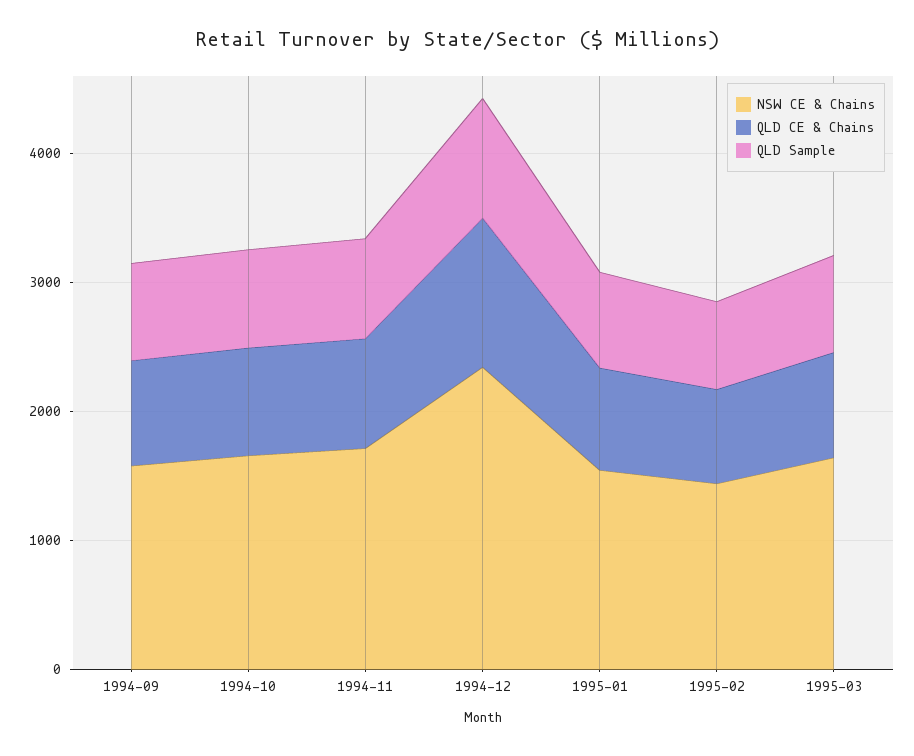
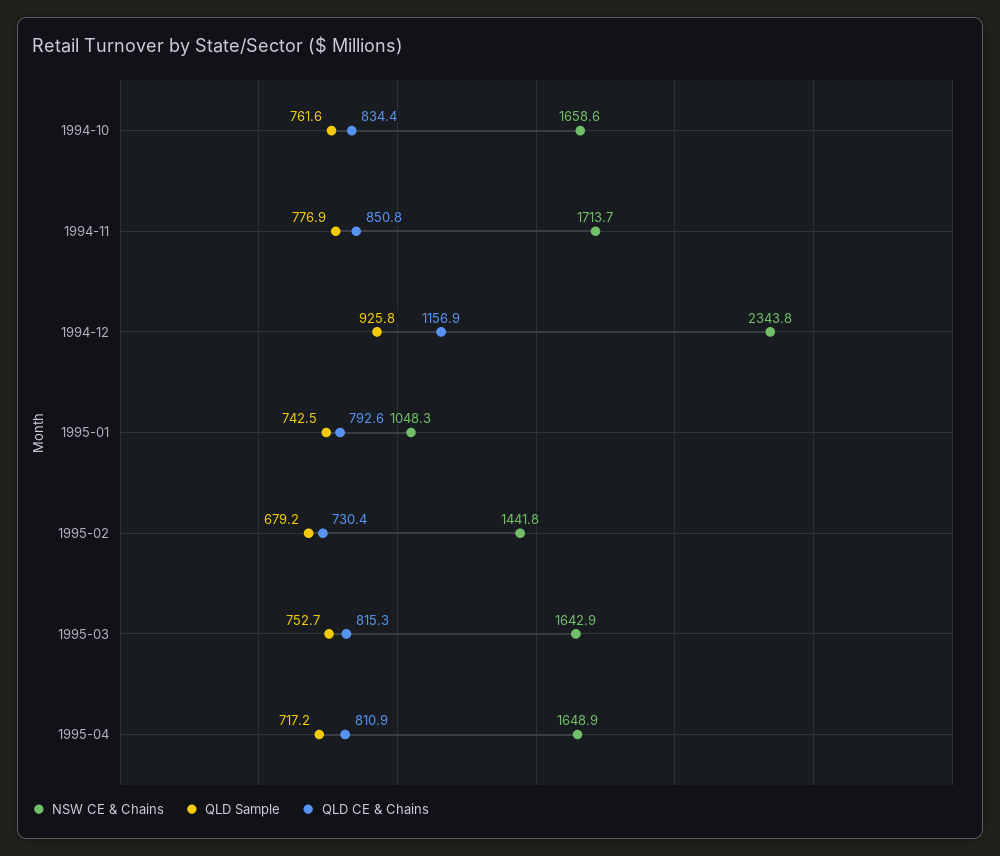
NSW CE & Chains, 1994-09: 1600 -> none
QLD CE & Chains, 1994-09: 800 -> none
QLD Sample, 1994-09: 800 -> none
NSW CE & Chains, 1995-01: 1600 -> 1048.3
NSW CE & Chains, 1995-04: none -> 1648.9
QLD Sample, 1995-04: none -> 717.2
QLD CE & Chains, 1995-04: none -> 810.9

